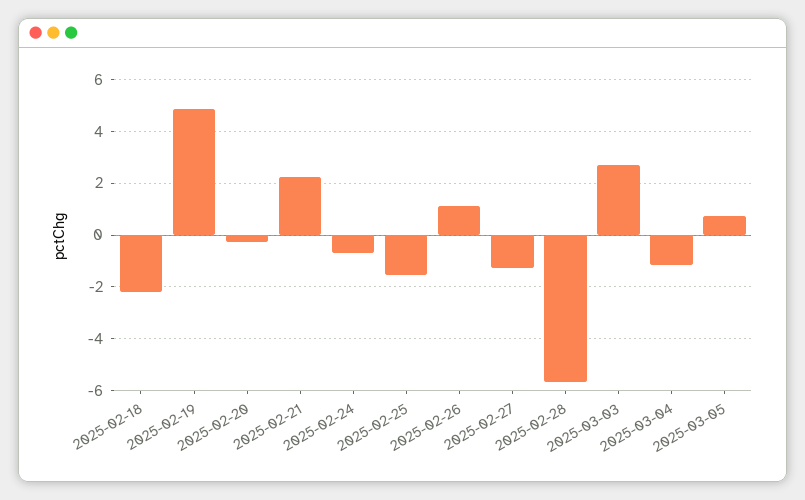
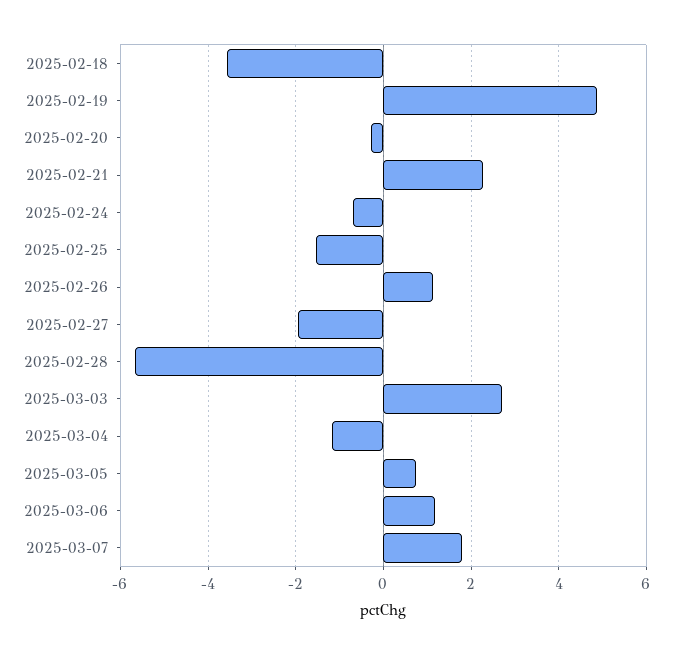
2025-02-18: -2.25 -> -3.6
2025-02-27: -1.25 -> -2
2025-03-06: none -> 1.2
2025-03-07: none -> 1.8

